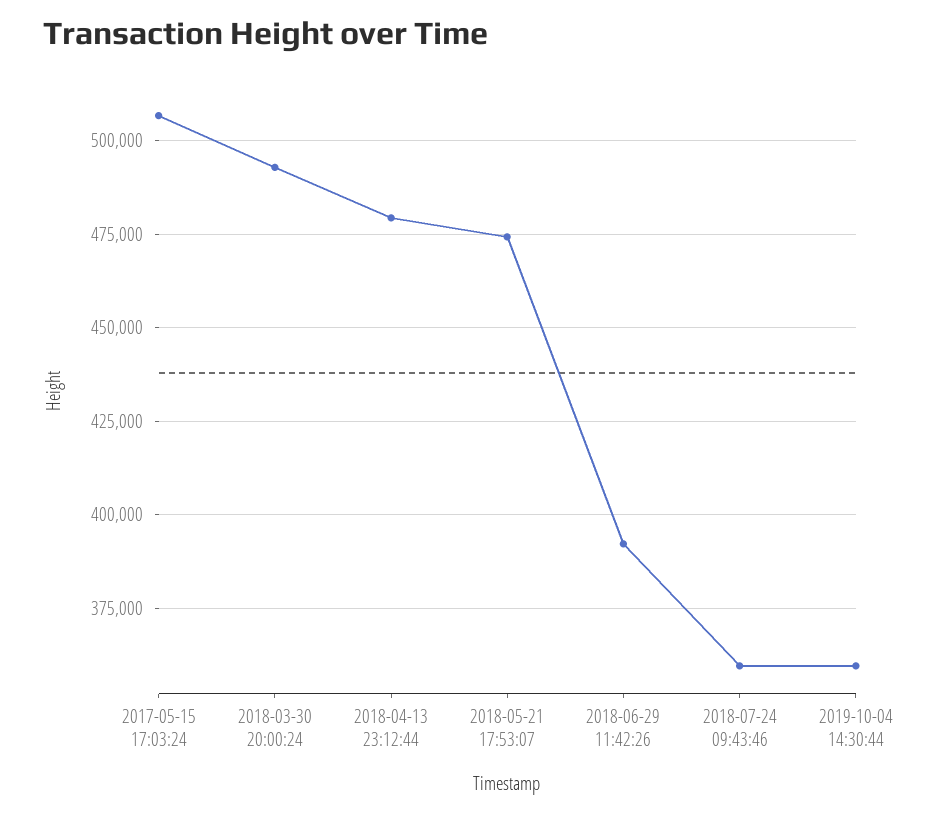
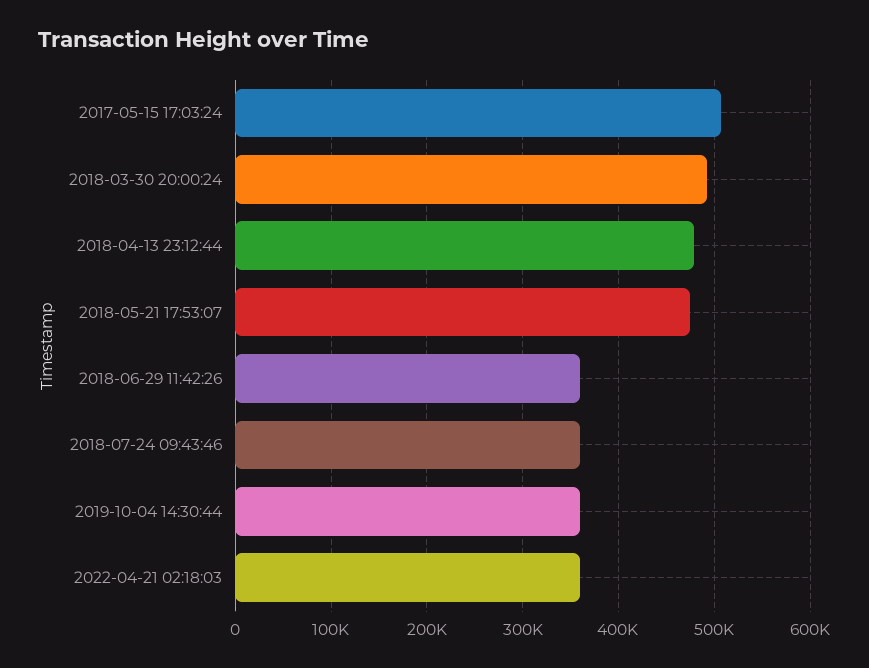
2018-06-29 11:42:26: 392500 -> 360000
2022-04-21 02:18:03: none -> 360000

